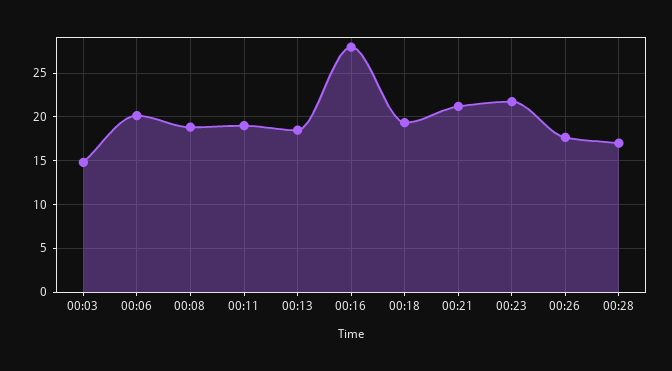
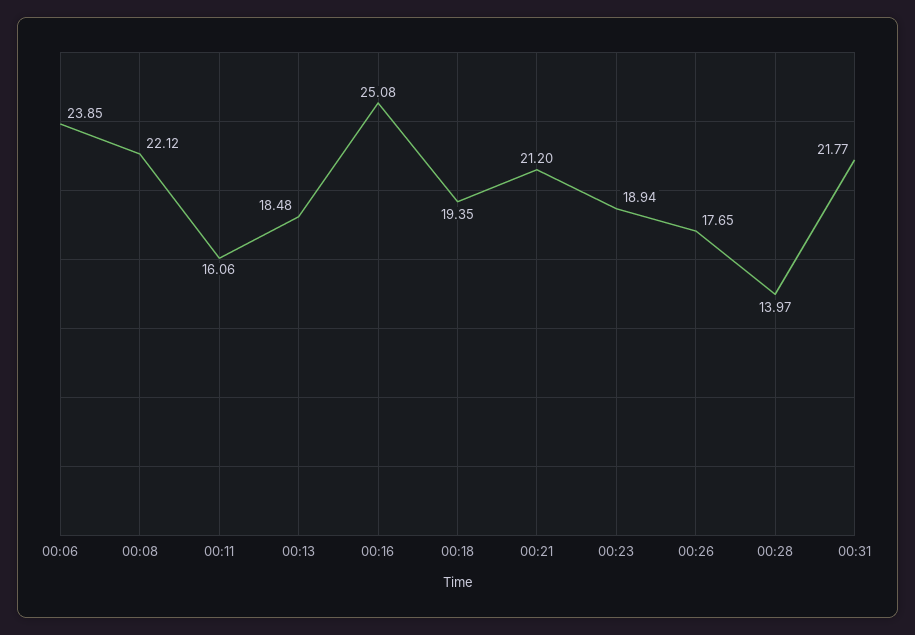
00:03: 15 -> none
00:06: 20 -> 23.85
00:08: 19 -> 22.12
00:11: 19 -> 16.06
00:16: 28 -> 25.08
00:23: 22 -> 18.94
00:28: 17 -> 13.97
00:31: none -> 21.77

